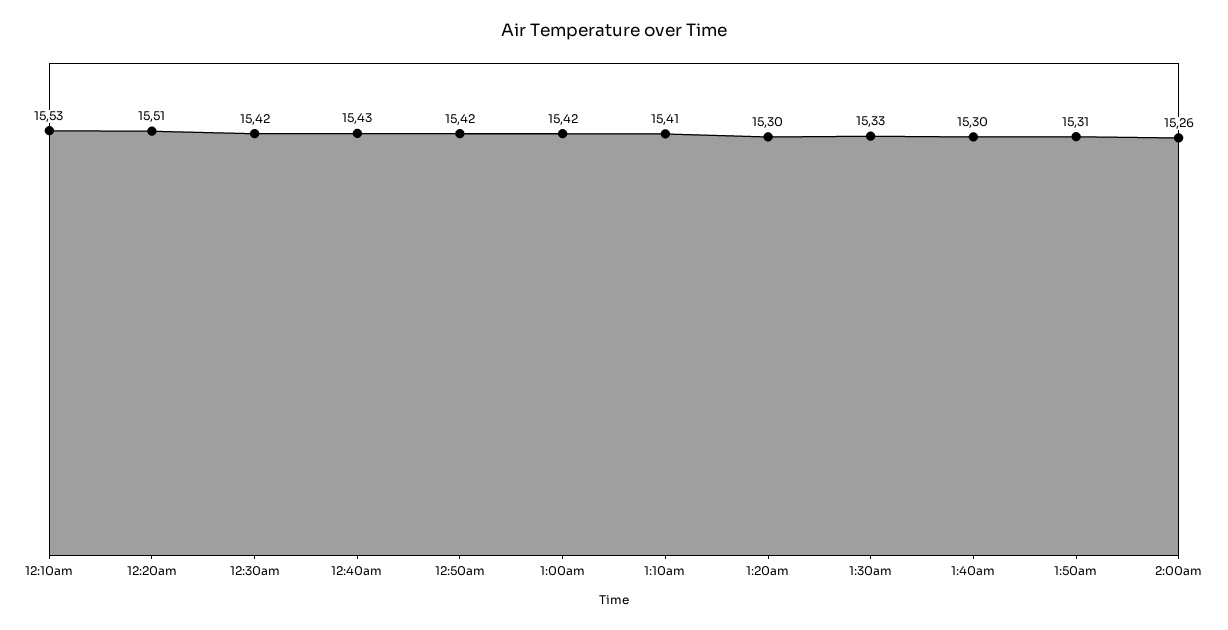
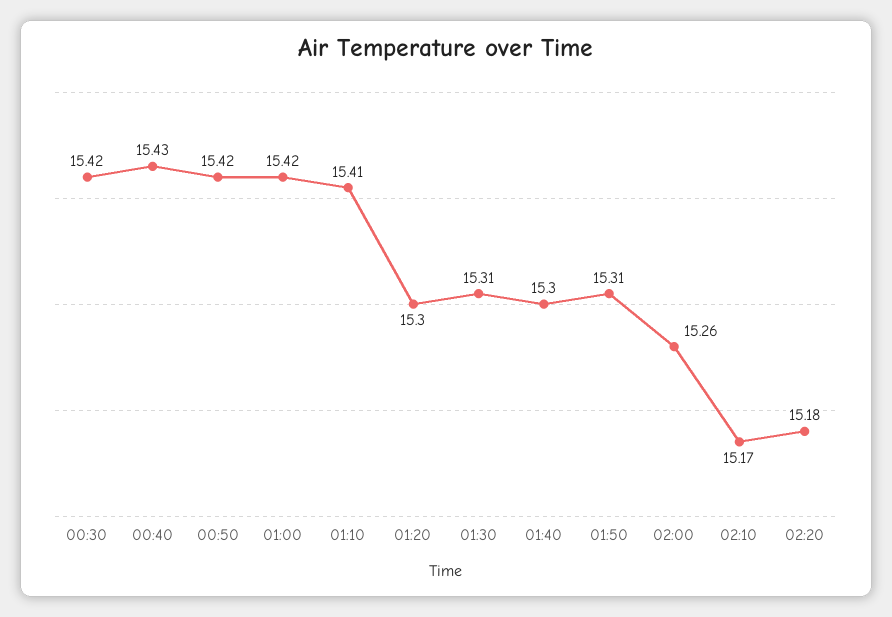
12:10am: 15.53 -> none
12:20am: 15.51 -> none
1:30am: 15.33 -> 15.31
02:10: none -> 15.17
02:20: none -> 15.18

